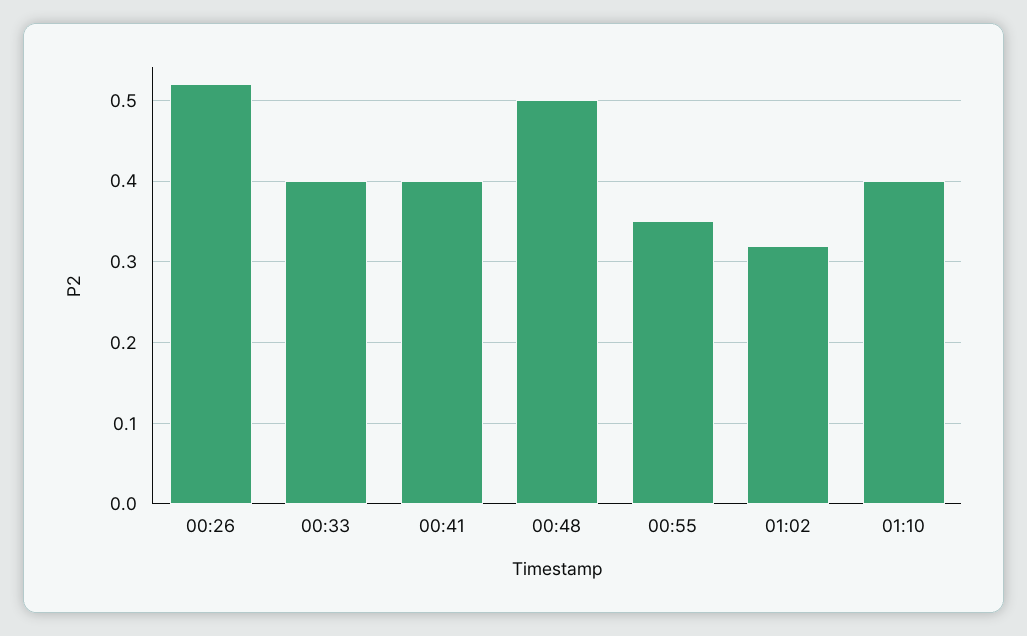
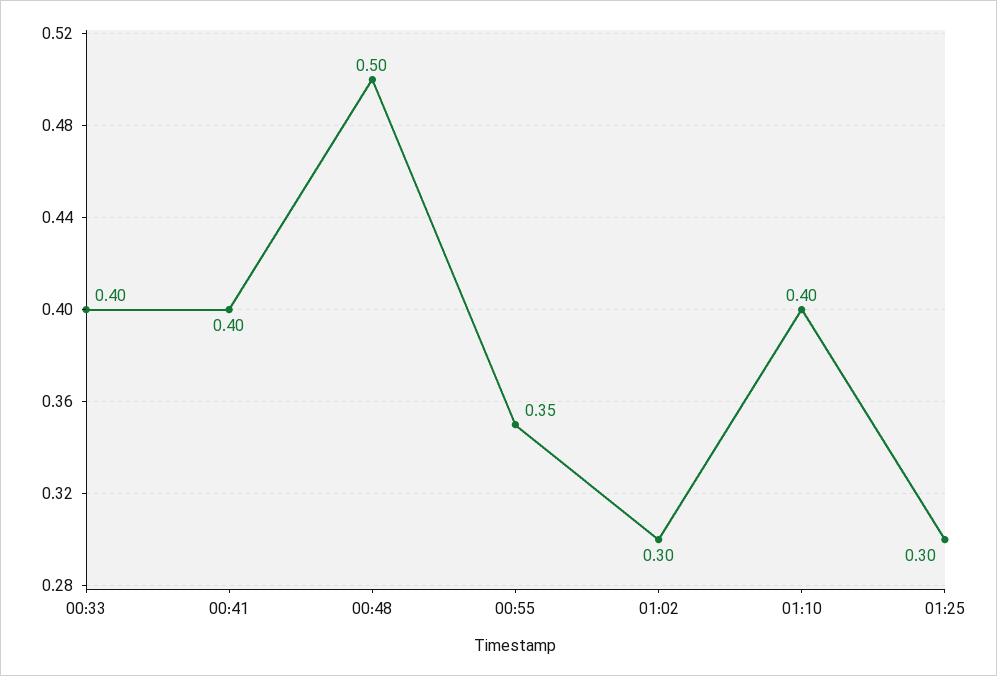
00:26: 0.52 -> none
01:02: 0.32 -> 0.3
01:25: none -> 0.3

